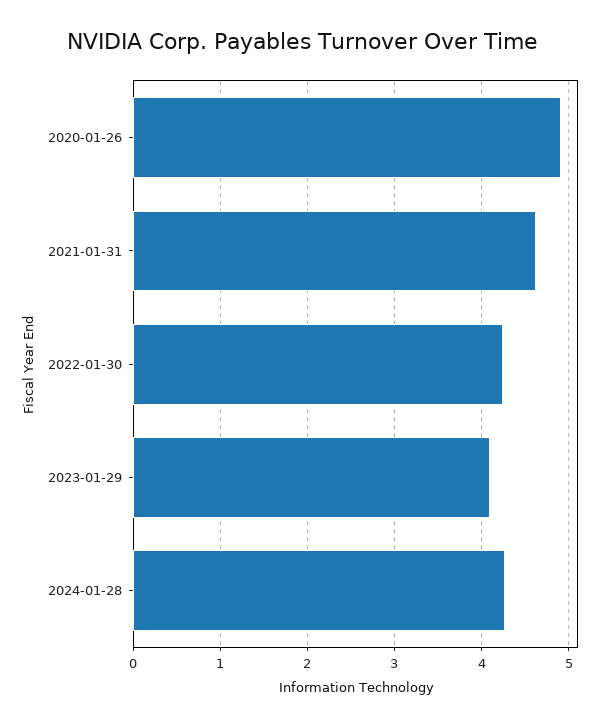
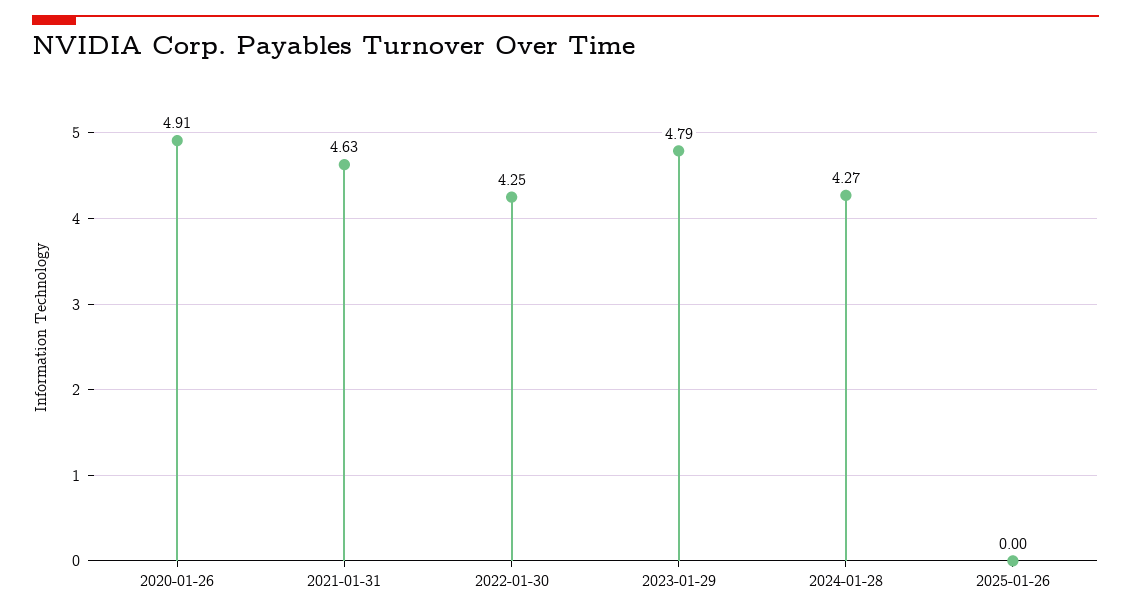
2023-01-29: 4.1 -> 4.79
2025-01-26: none -> 0

